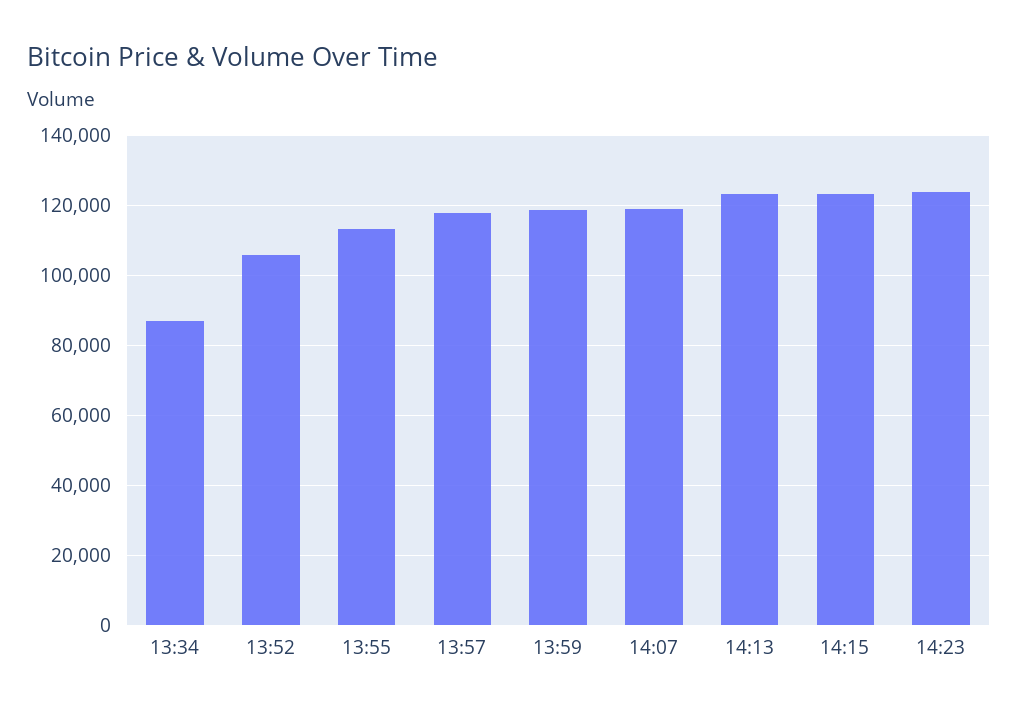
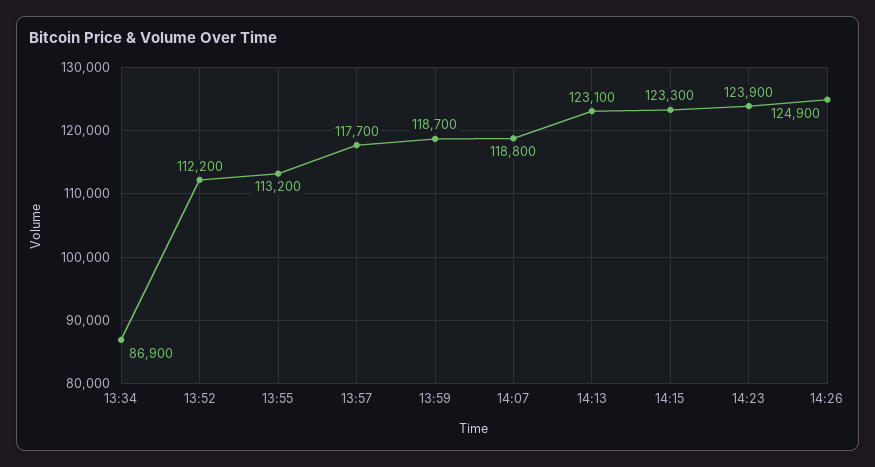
13:52: 106000 -> 112200
14:26: none -> 124900

